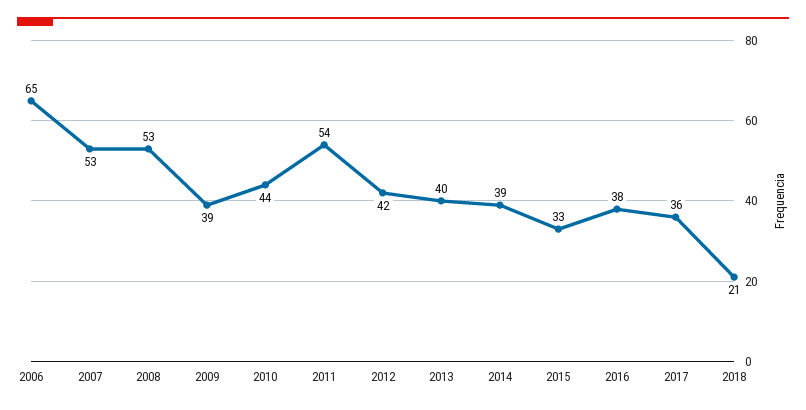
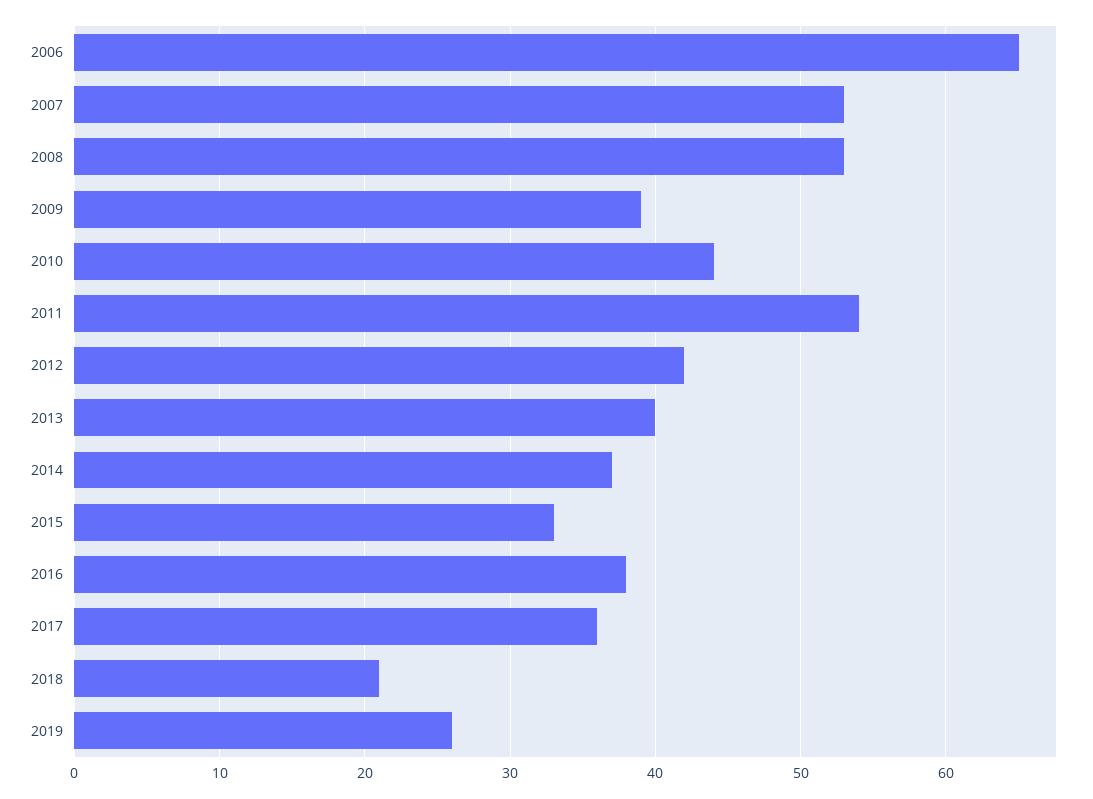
2014: 39 -> 37
2019: none -> 26

